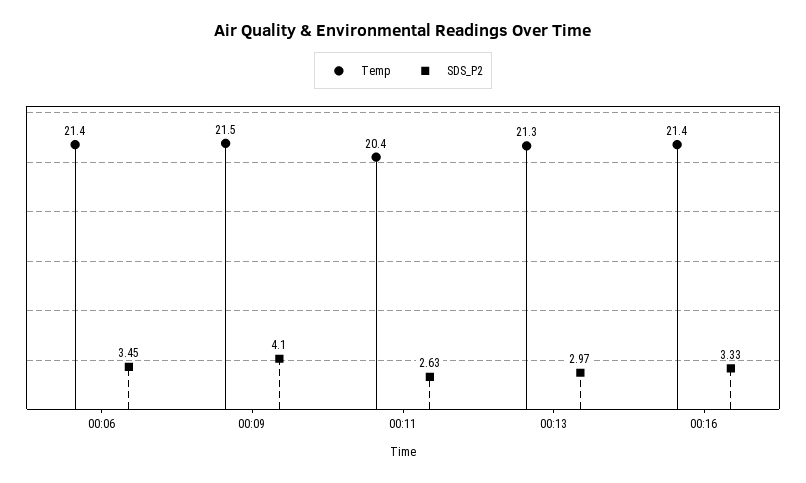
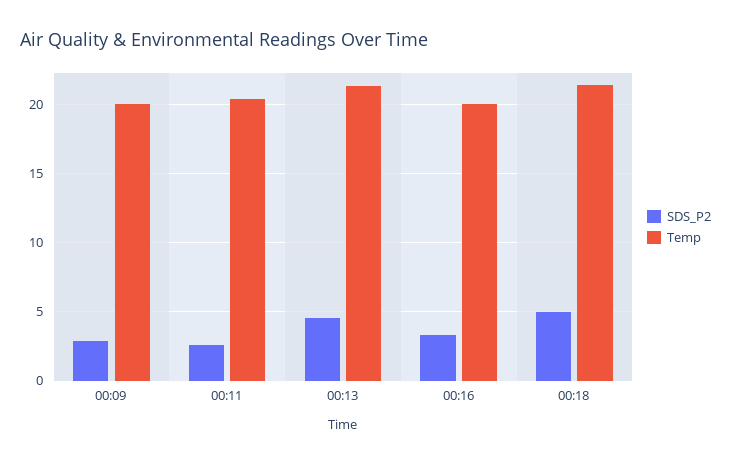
Temp, 00:06: 21.4 -> none
SDS_P2, 00:06: 3.45 -> none
Temp, 00:09: 21.5 -> 20
SDS_P2, 00:09: 4.1 -> 3
SDS_P2, 00:13: 2.97 -> 4.5
Temp, 00:16: 21.4 -> 20
SDS_P2, 00:18: none -> 5
Temp, 00:18: none -> 21.5

